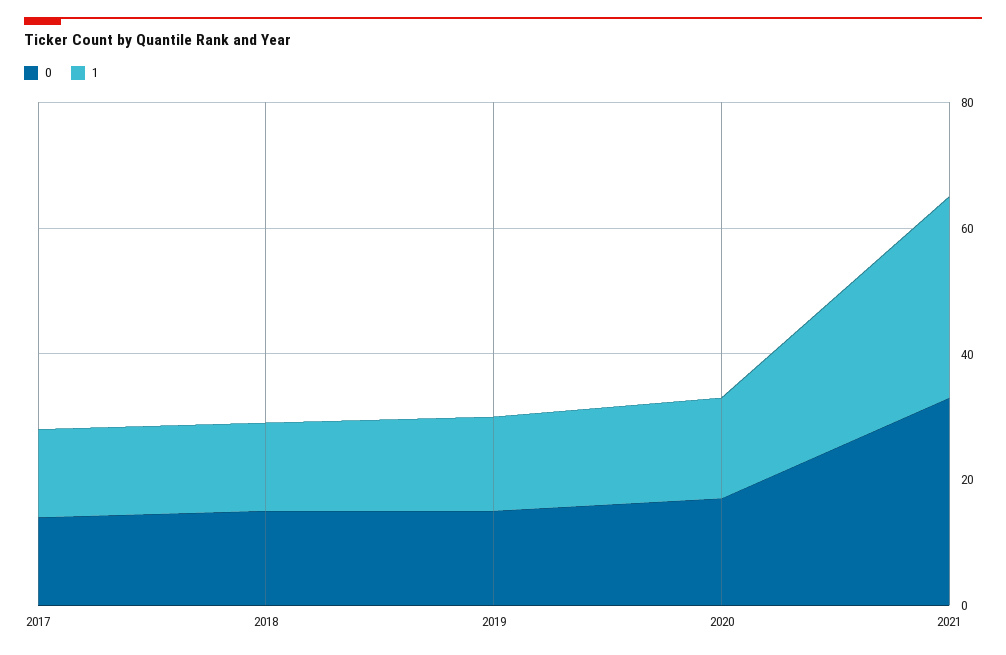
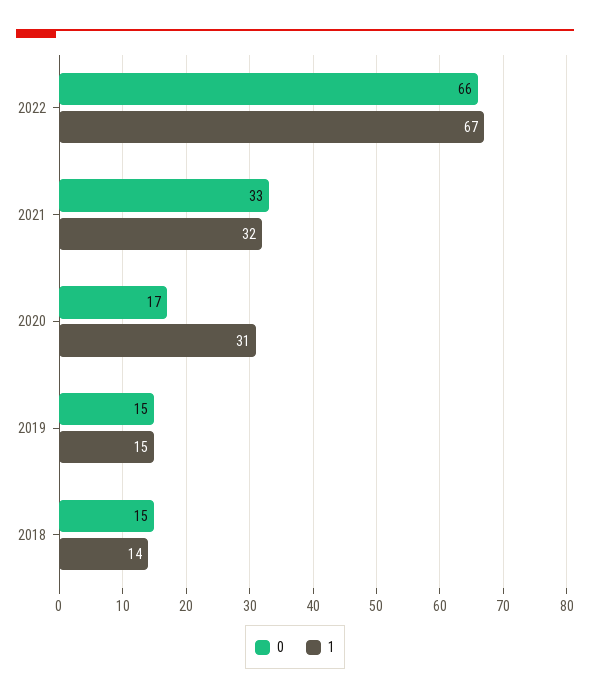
0, 2017: 15 -> none
1, 2017: 15 -> none
1, 2020: 15 -> 31
0, 2022: none -> 66
1, 2022: none -> 67

